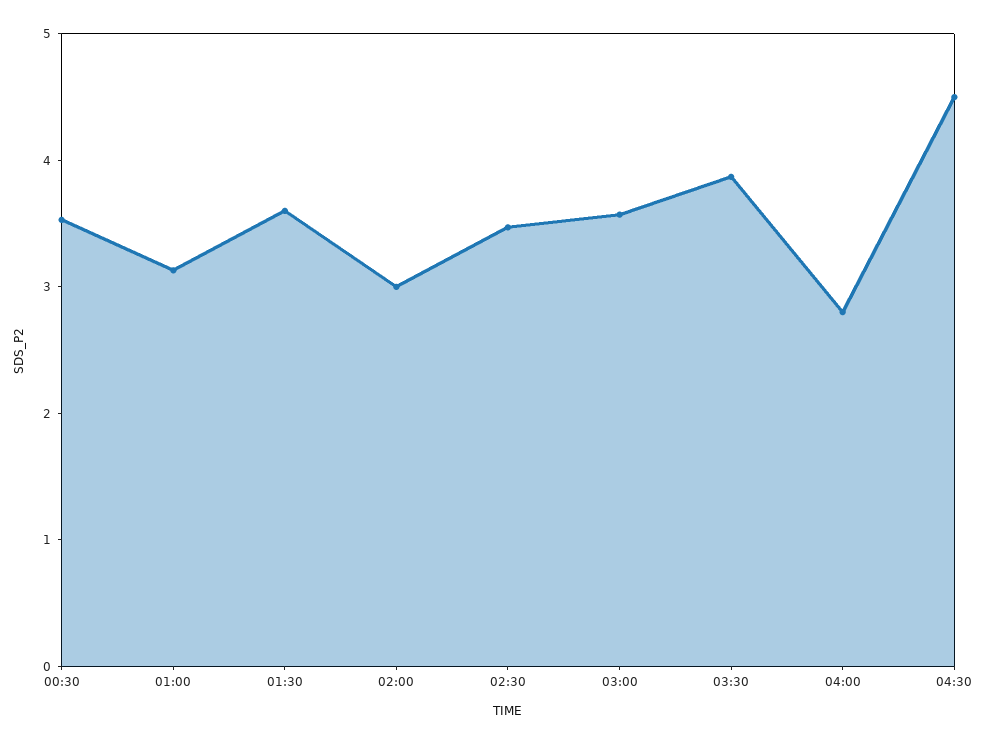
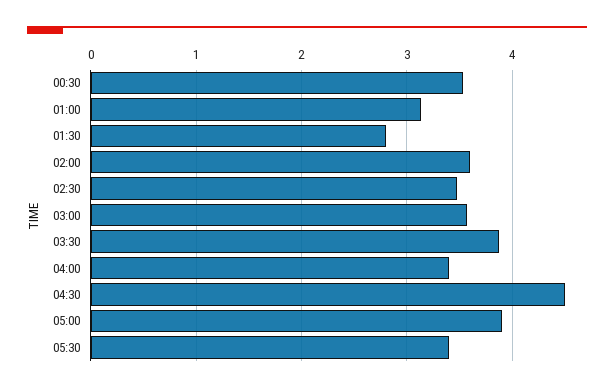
01:30: 3.6 -> 2.8
02:00: 3 -> 3.6
04:00: 2.8 -> 3.4
05:00: none -> 3.9
05:30: none -> 3.4

